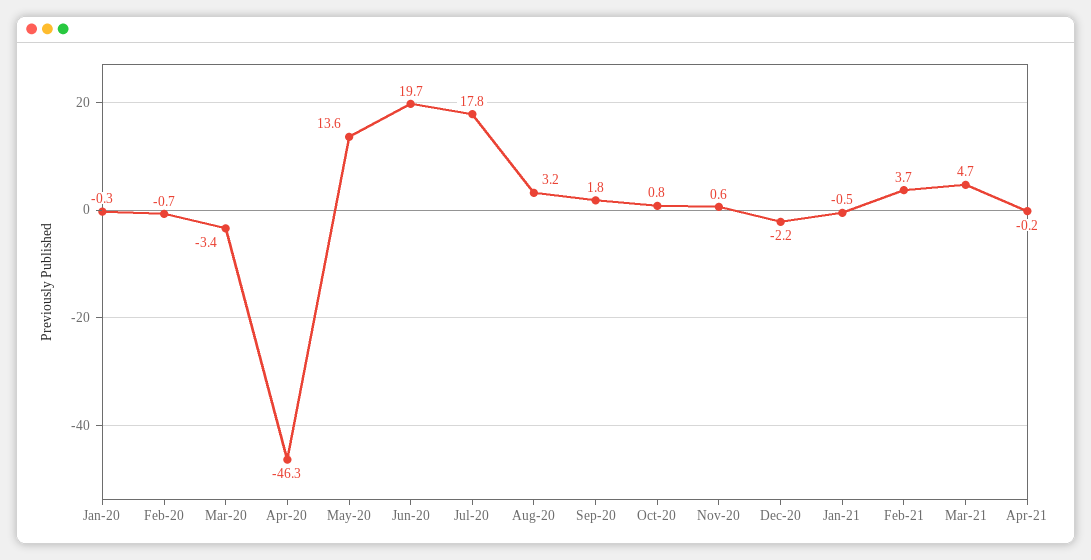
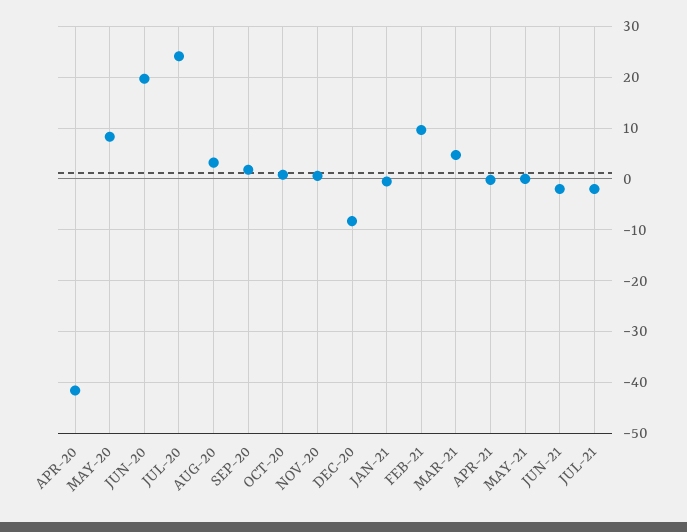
Jan-20: -0.3 -> none
Feb-20: -0.7 -> none
Mar-20: -3.4 -> none
Apr-20: -46.3 -> -42
May-20: 13.6 -> 8
Jul-20: 17.8 -> 24
Dec-20: -2.2 -> -8
Feb-21: 3.7 -> 10
MAY-21: none -> 0
JUN-21: none -> -2
JUL-21: none -> -2

